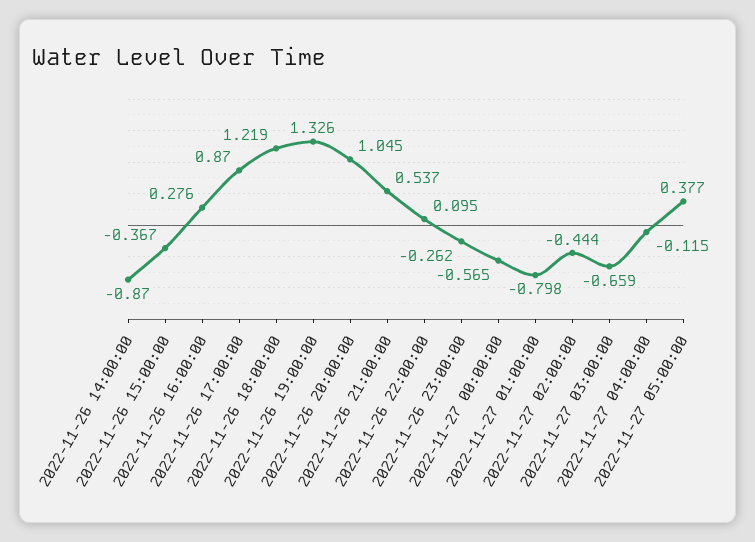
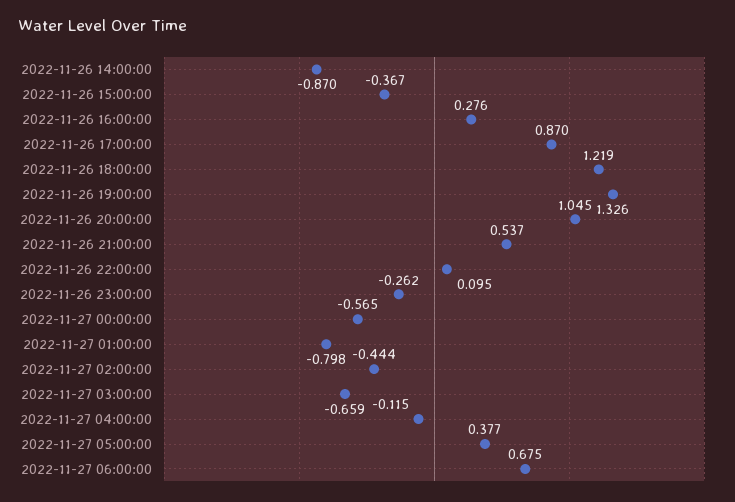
2022-11-27 06:00:00: none -> 0.675

